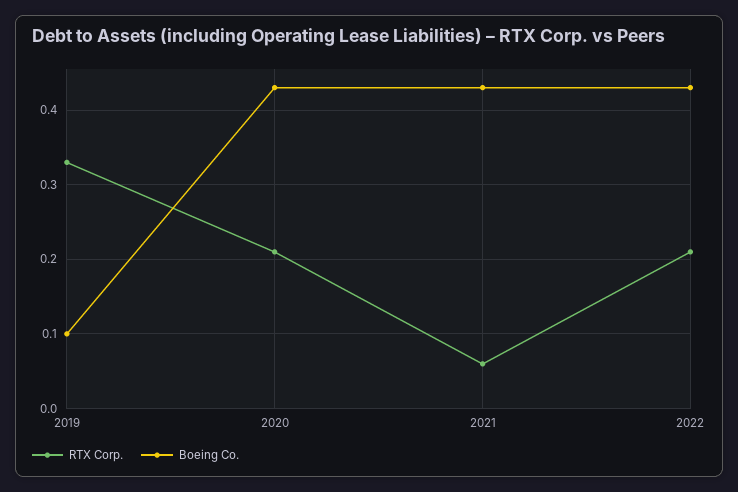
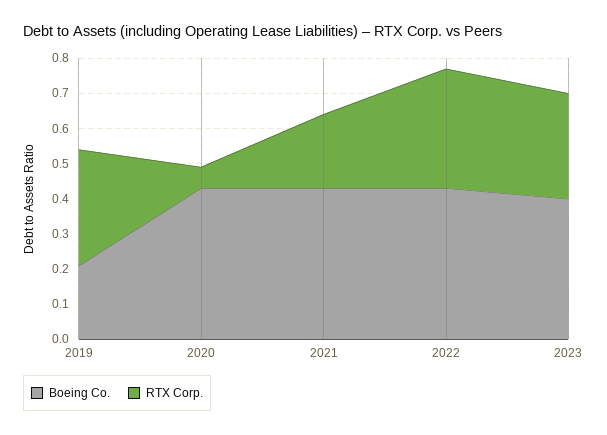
Boeing Co., 2019: 0.1 -> 0.2
RTX Corp., 2020: 0.21 -> 0.05
RTX Corp., 2021: 0.06 -> 0.2
RTX Corp., 2022: 0.21 -> 0.35
Boeing Co., 2023: none -> 0.4
RTX Corp., 2023: none -> 0.3

